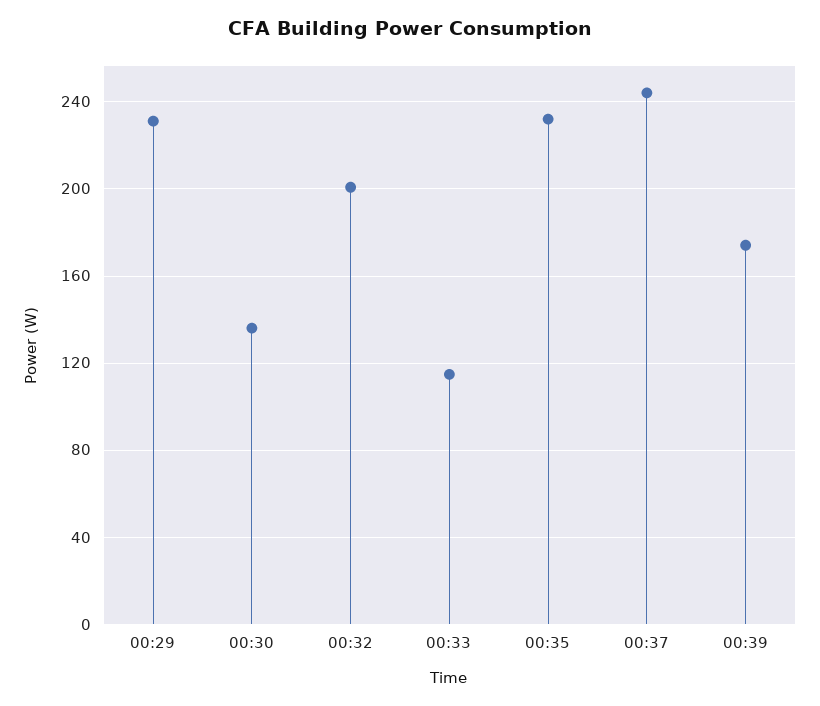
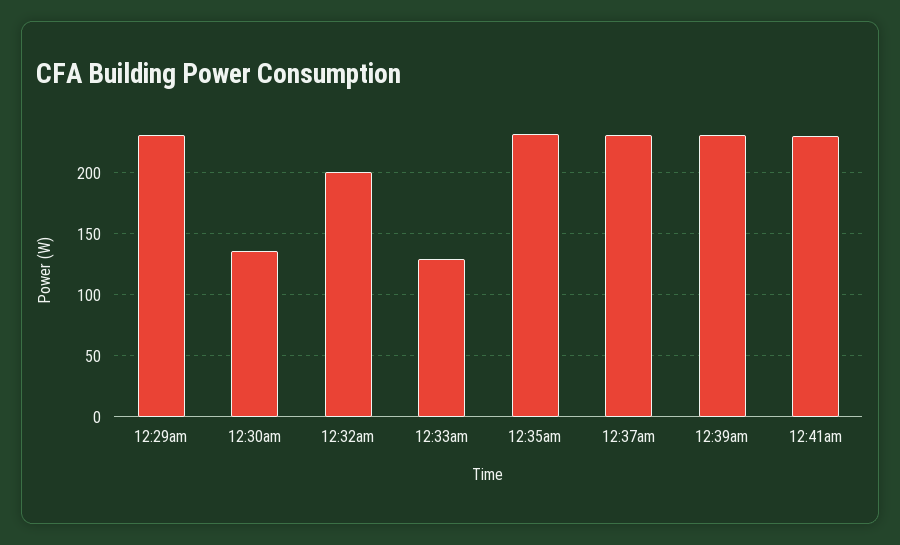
00:33: 115 -> 130
00:37: 245 -> 230
00:39: 175 -> 230
12:41am: none -> 230

